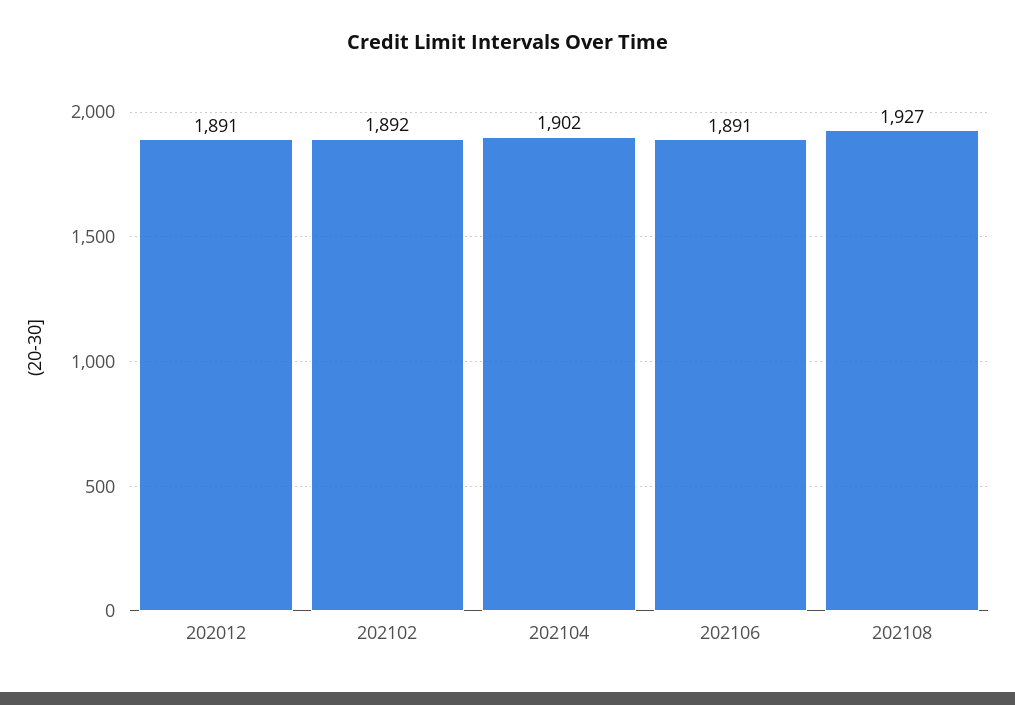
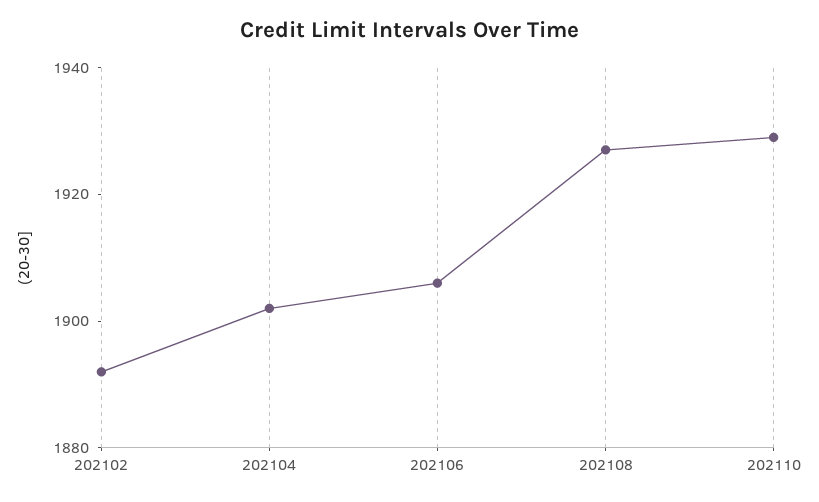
202012: 1891 -> none
202106: 1891 -> 1905
202110: none -> 1930

